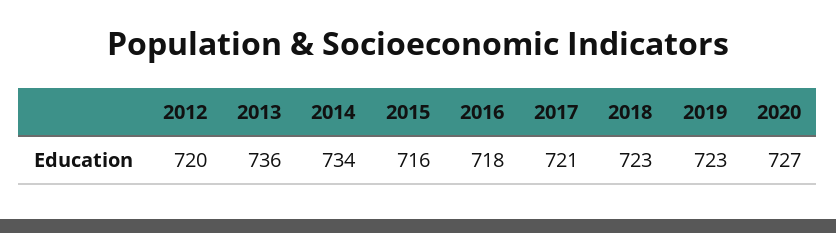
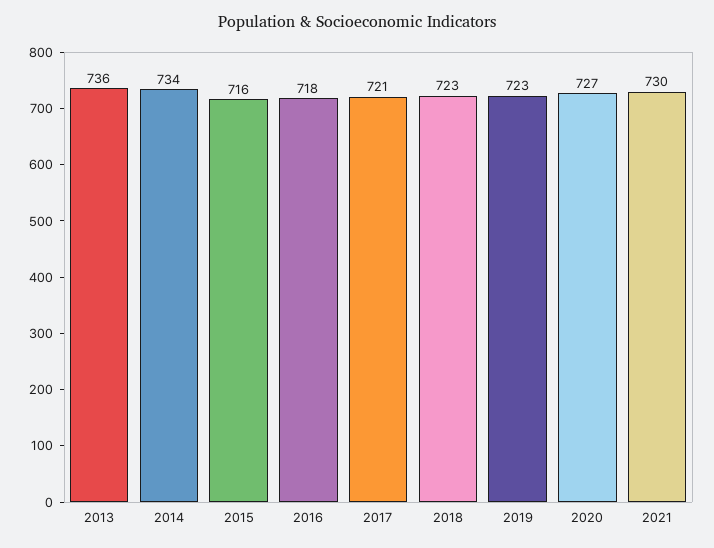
2012: 720 -> none
2021: none -> 730

